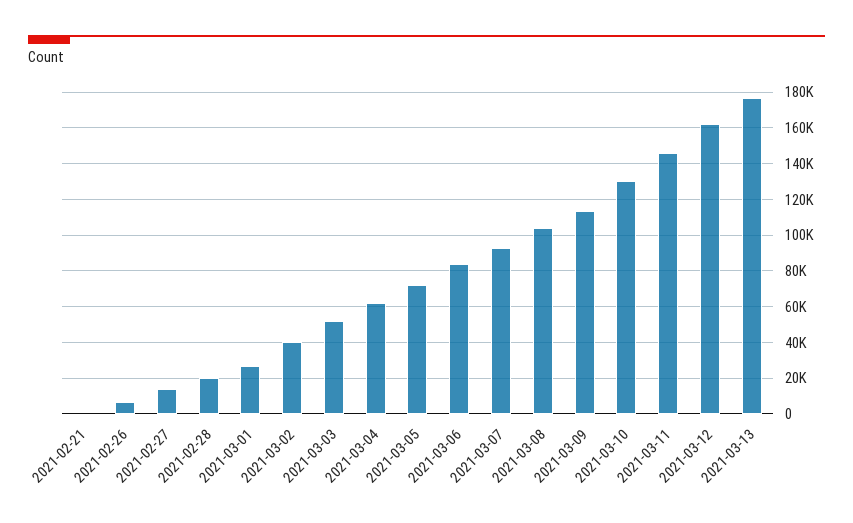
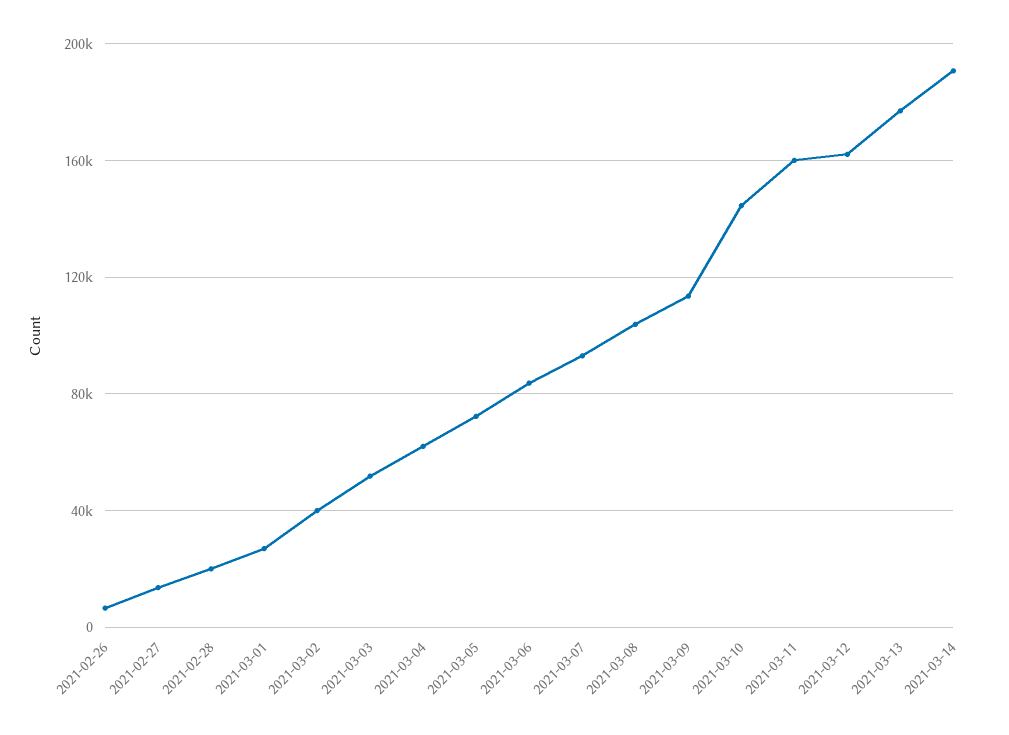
2021-02-21: 0 -> none
2021-03-10: 130000 -> 145000
2021-03-11: 145000 -> 160000
2021-03-14: none -> 190000

